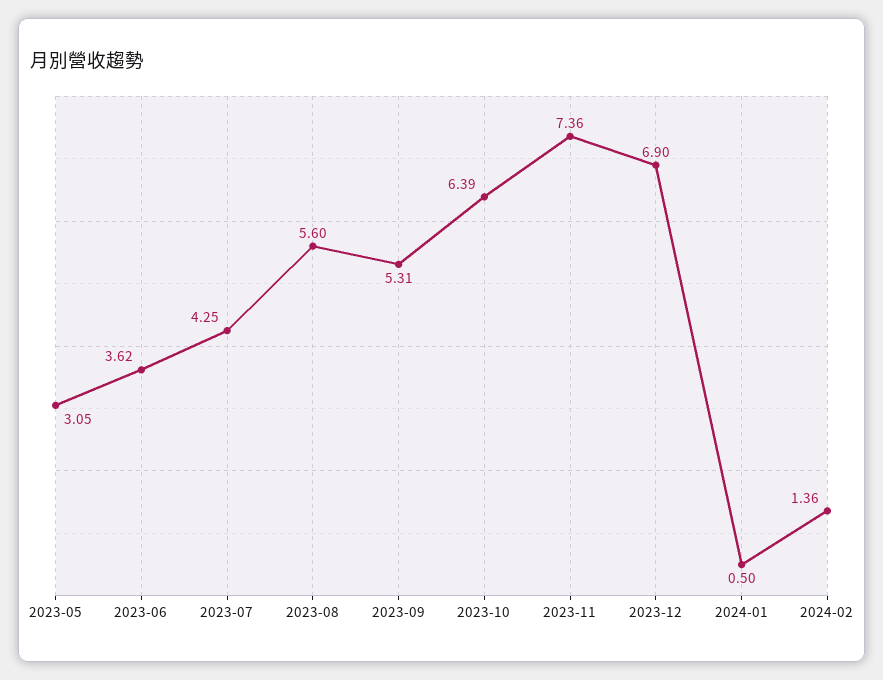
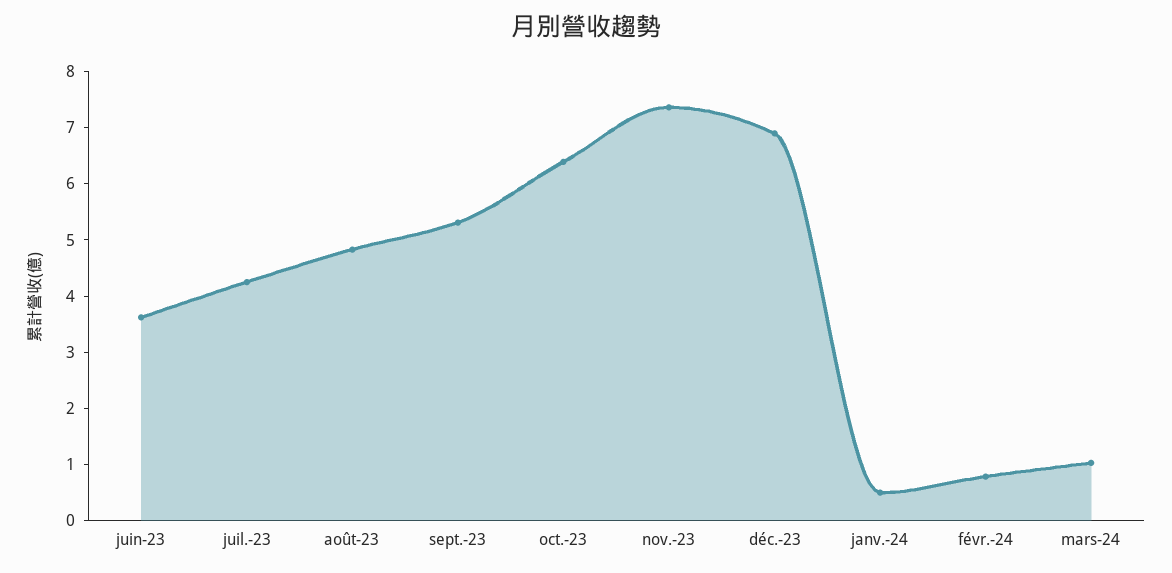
2023-05: 3.05 -> none
2023-08: 5.6 -> 4.8
2024-02: 1.36 -> 0.8
mars-24: none -> 1

